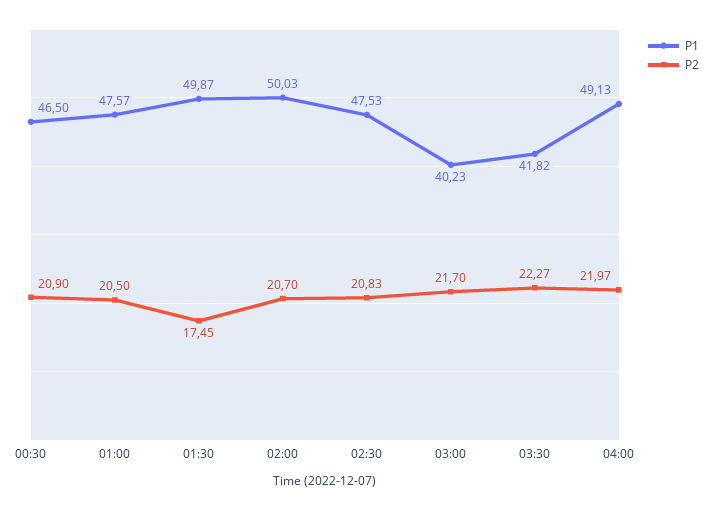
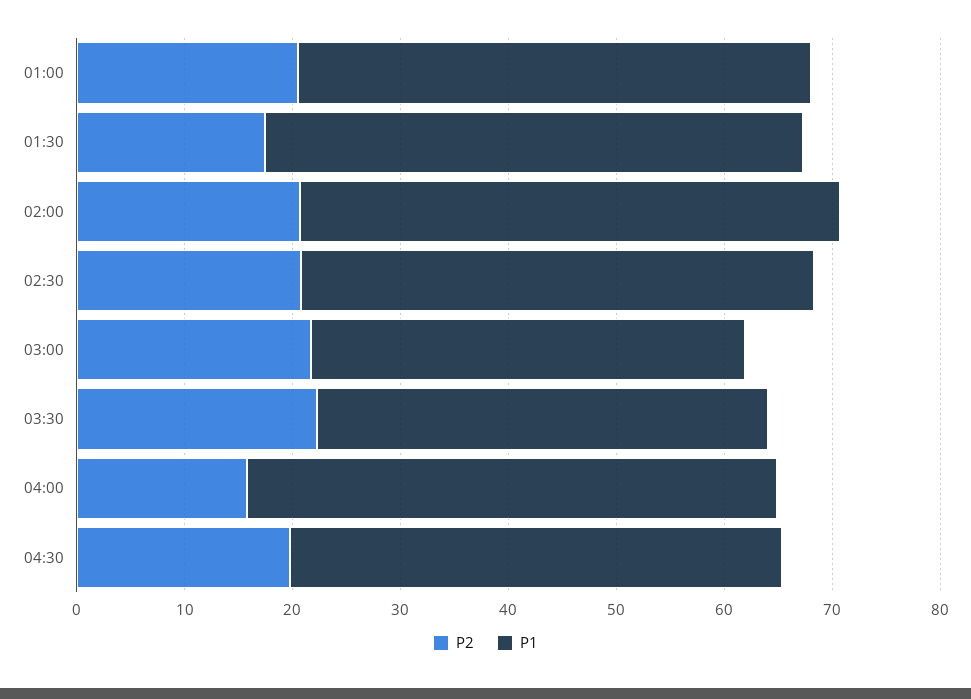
P1, 00:30: 46.5 -> none
P2, 00:30: 20.9 -> none
P2, 04:00: 21.97 -> 16
P2, 04:30: none -> 20
P1, 04:30: none -> 46

